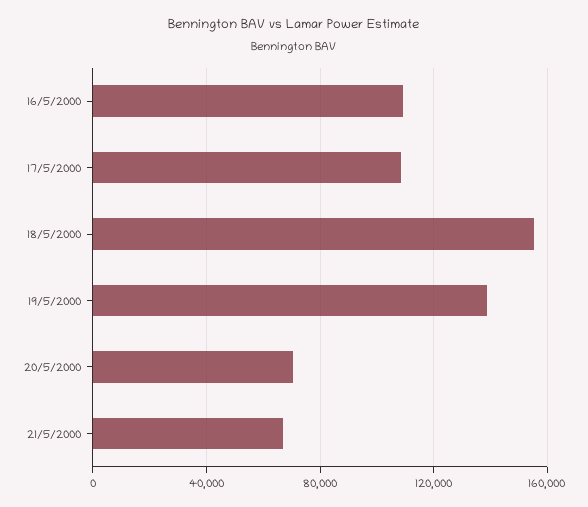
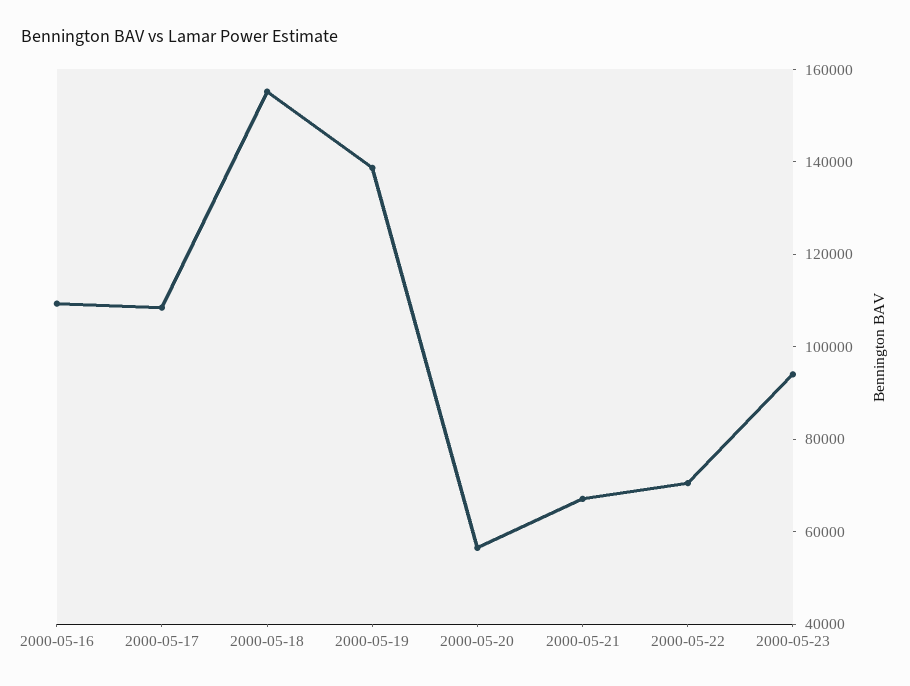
20/5/2000: 70000 -> 55000
2000-05-22: none -> 70000
2000-05-23: none -> 95000

